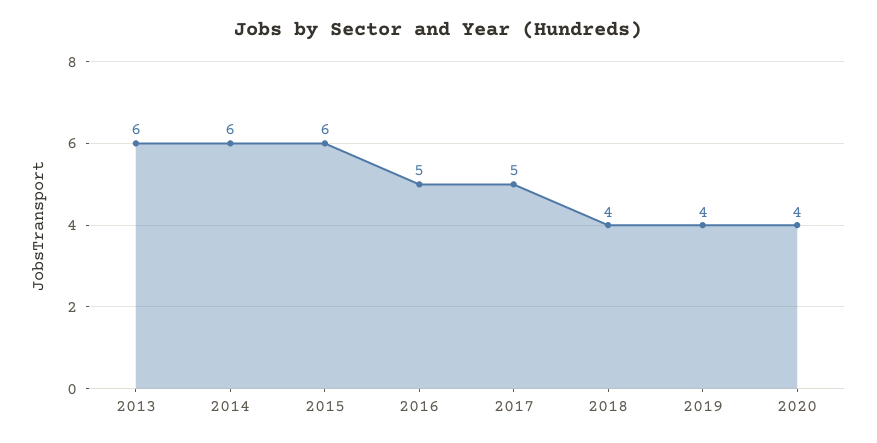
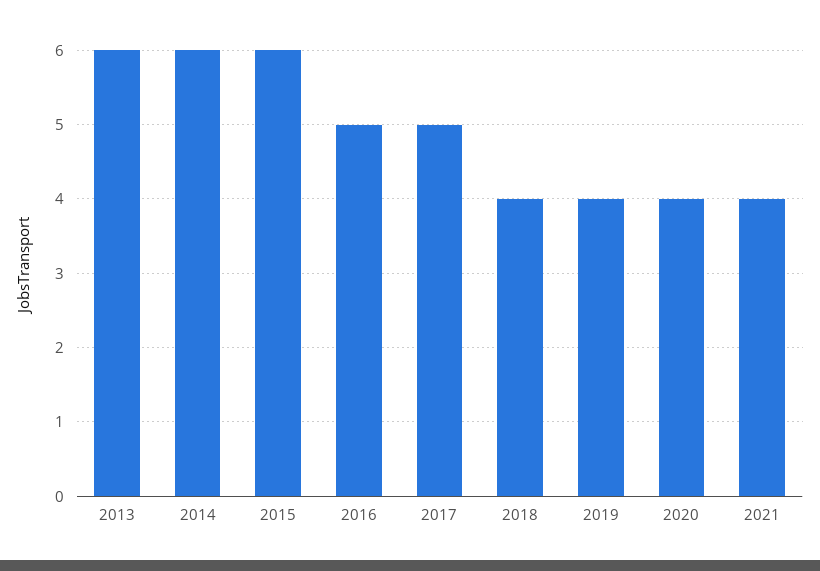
2021: none -> 4

